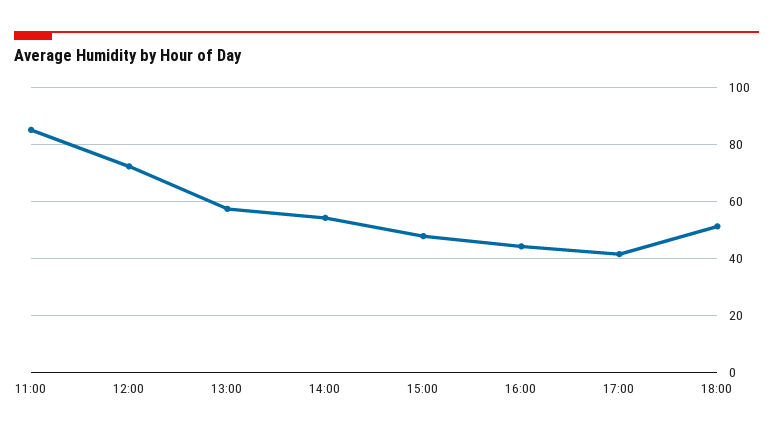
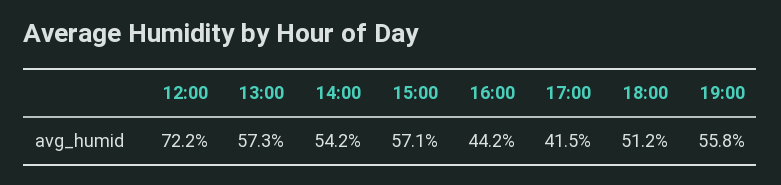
11:00: 85 -> none
15:00: 47.5 -> 57.1
19:00: none -> 55.8

